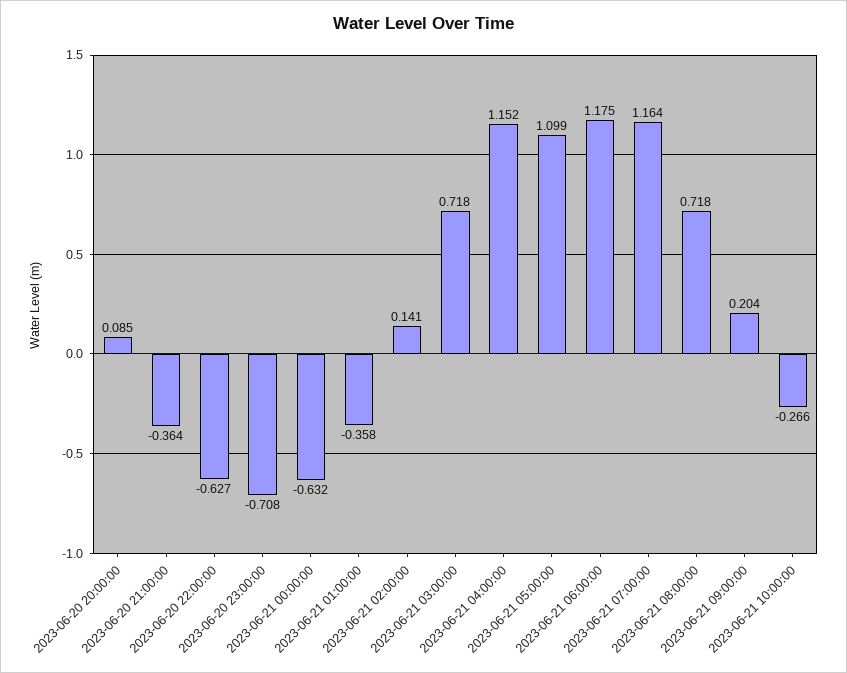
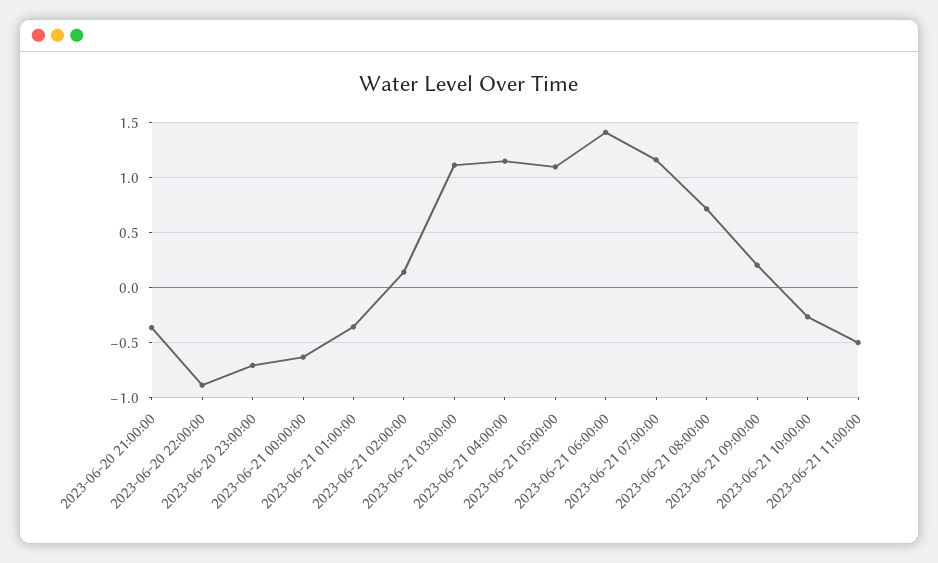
2023-06-20 20:00:00: 0.085 -> none
2023-06-20 22:00:00: -0.627 -> -0.9
2023-06-21 03:00:00: 0.718 -> 1.1
2023-06-21 06:00:00: 1.175 -> 1.4
2023-06-21 11:00:00: none -> -0.5

